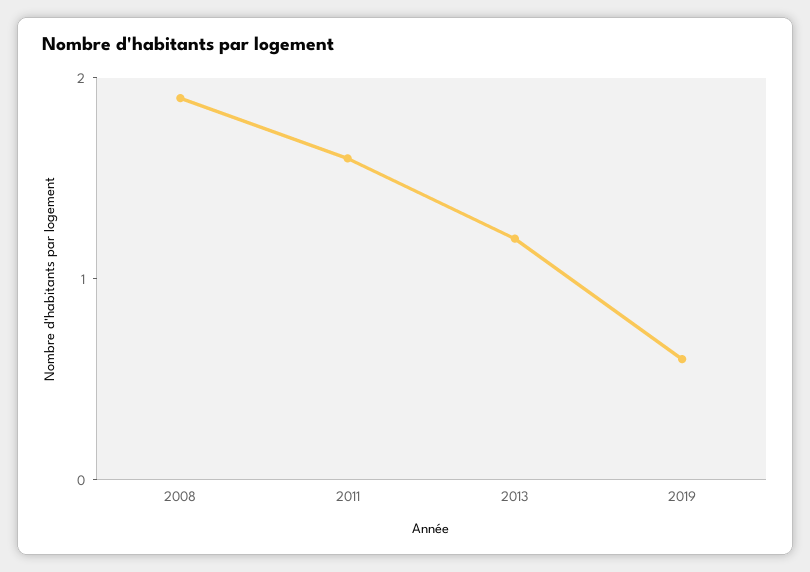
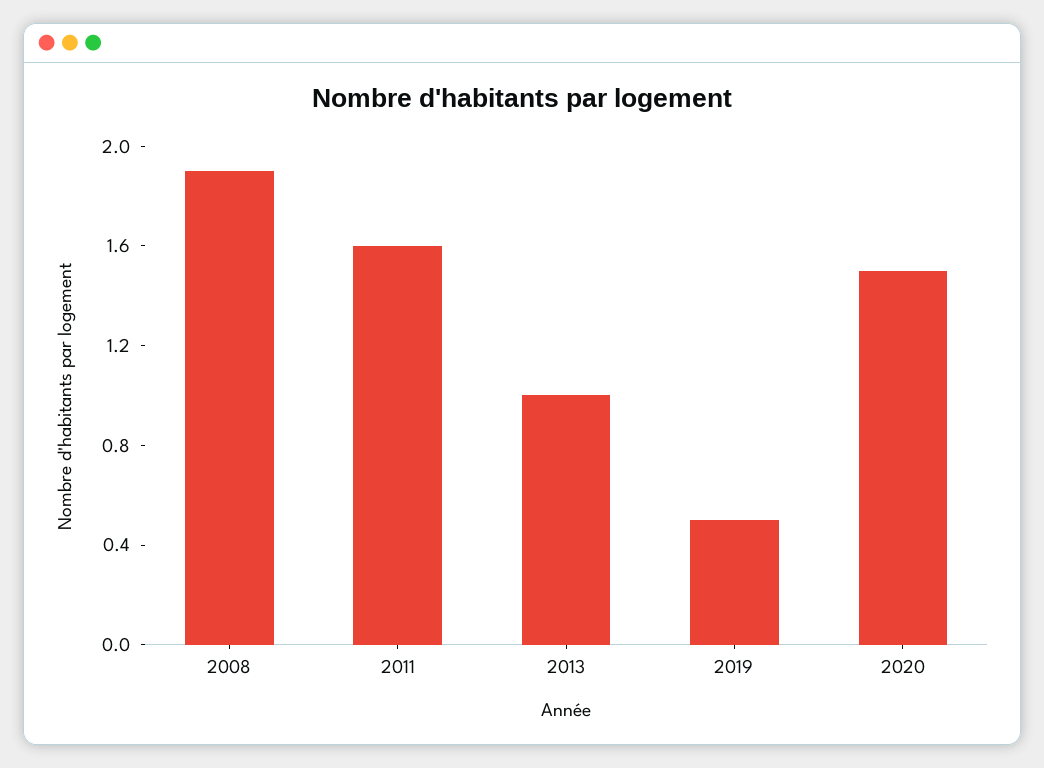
2013: 1.2 -> 1
2019: 0.6 -> 0.5
2020: none -> 1.5

